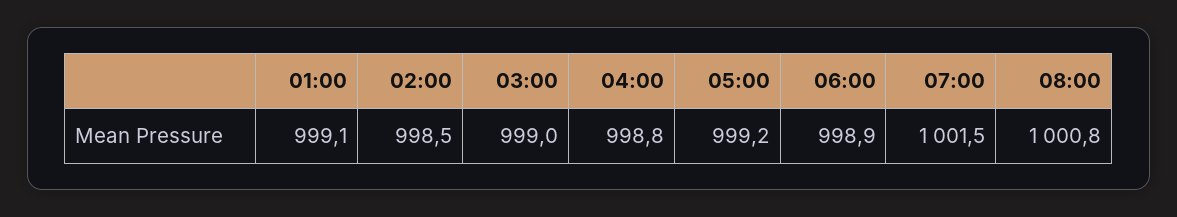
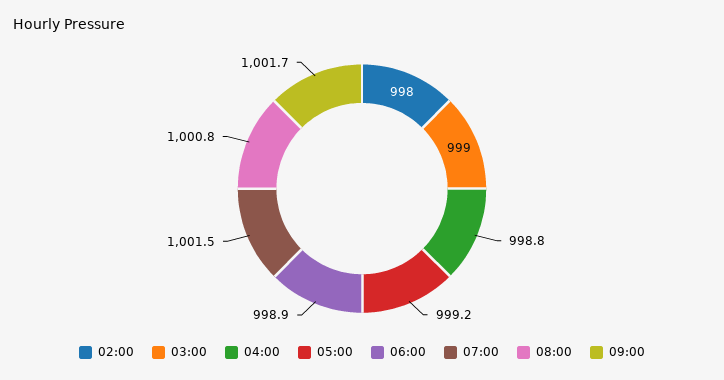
01:00: 999.1 -> none
02:00: 998.5 -> 998
09:00: none -> 1001.7

